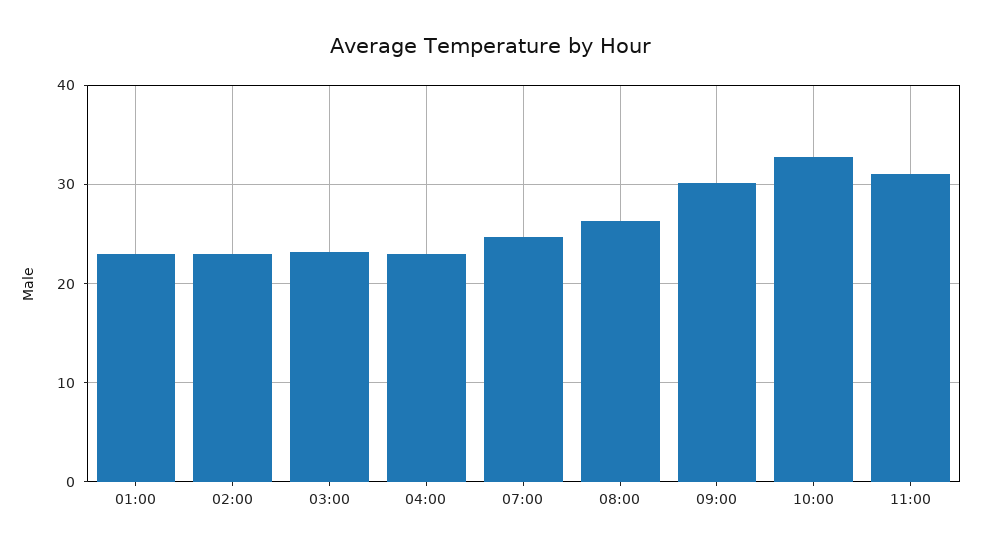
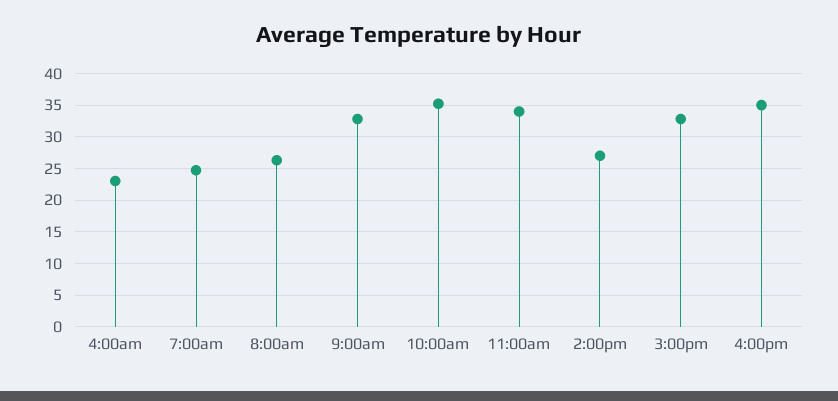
01:00: 23 -> none
02:00: 23 -> none
03:00: 23 -> none
09:00: 30 -> 33
10:00: 33 -> 35
11:00: 31 -> 34
2:00pm: none -> 27
3:00pm: none -> 33
4:00pm: none -> 35

